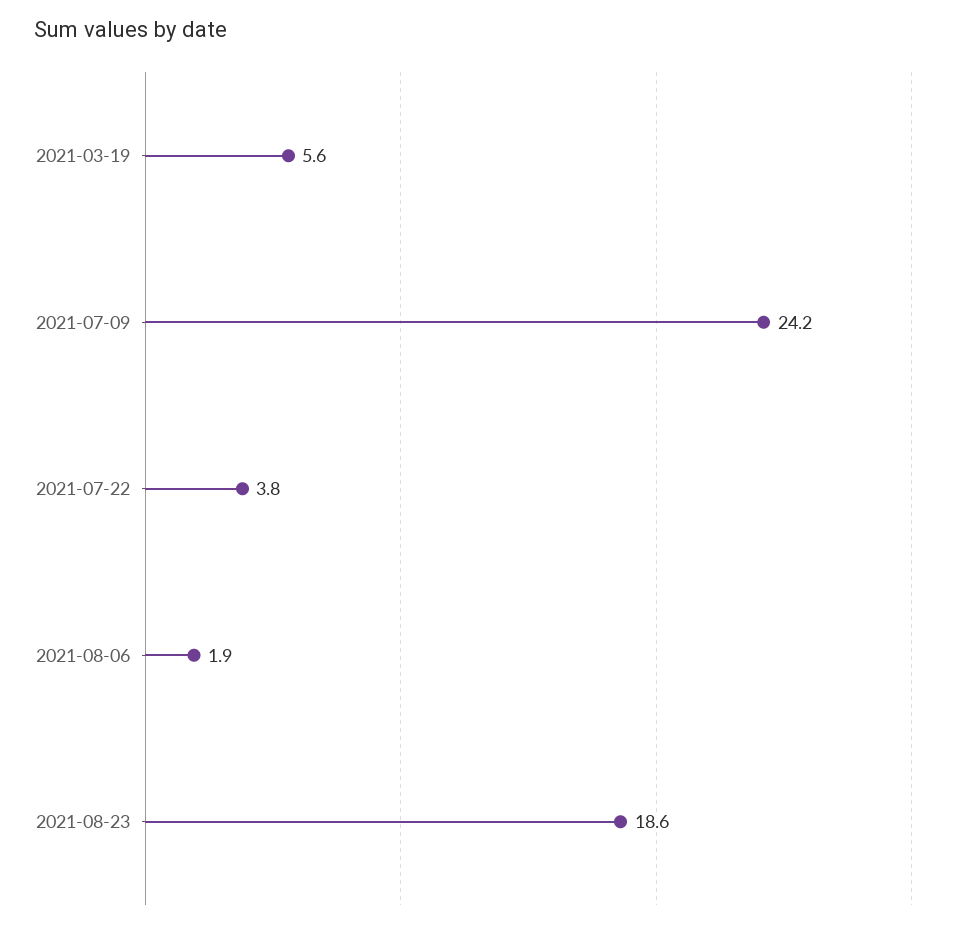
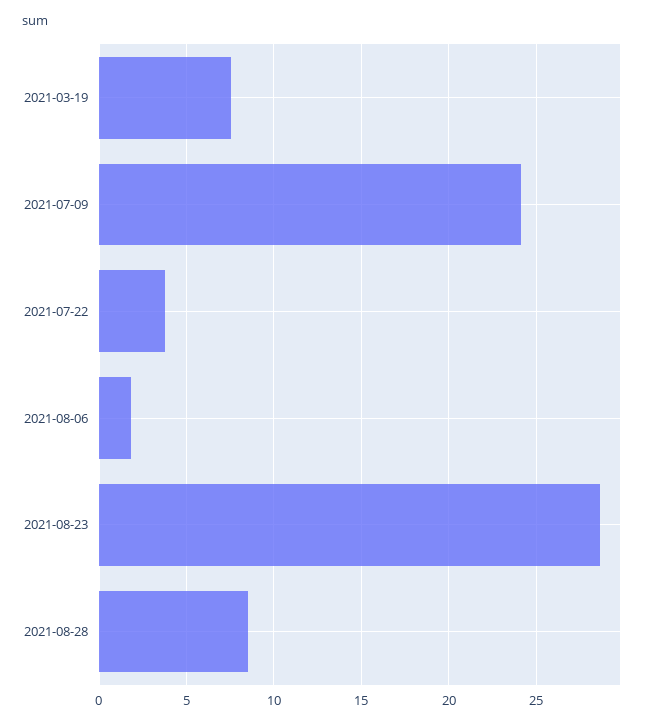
2021-03-19: 5.6 -> 7.5
2021-08-23: 18.6 -> 28.5
2021-08-28: none -> 8.5

